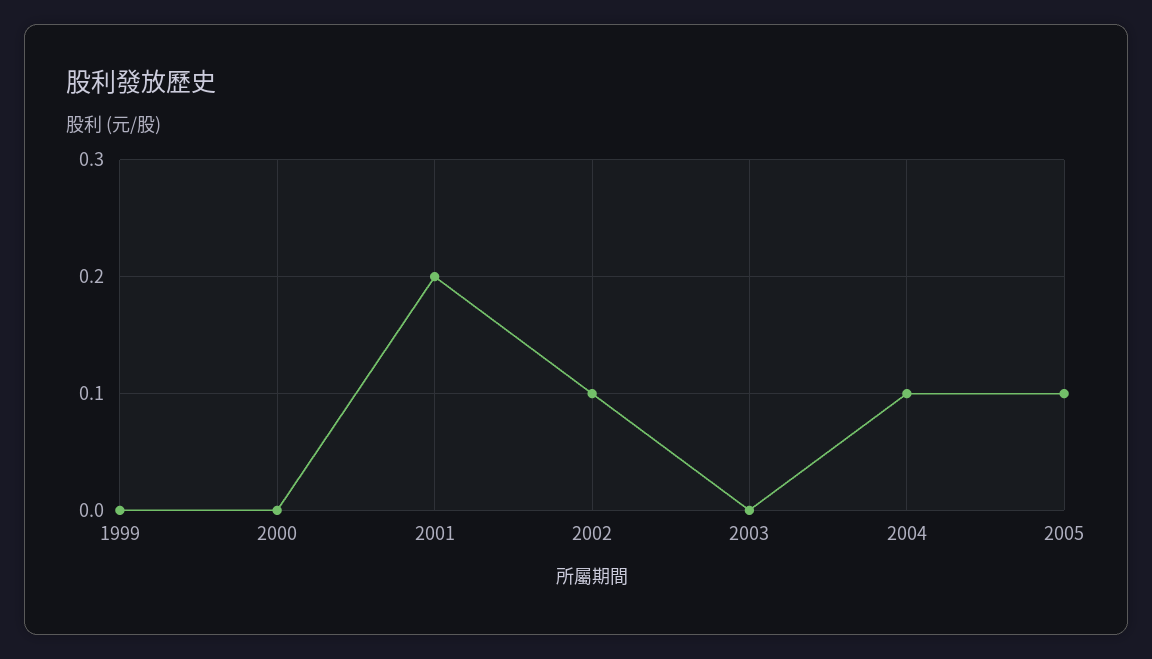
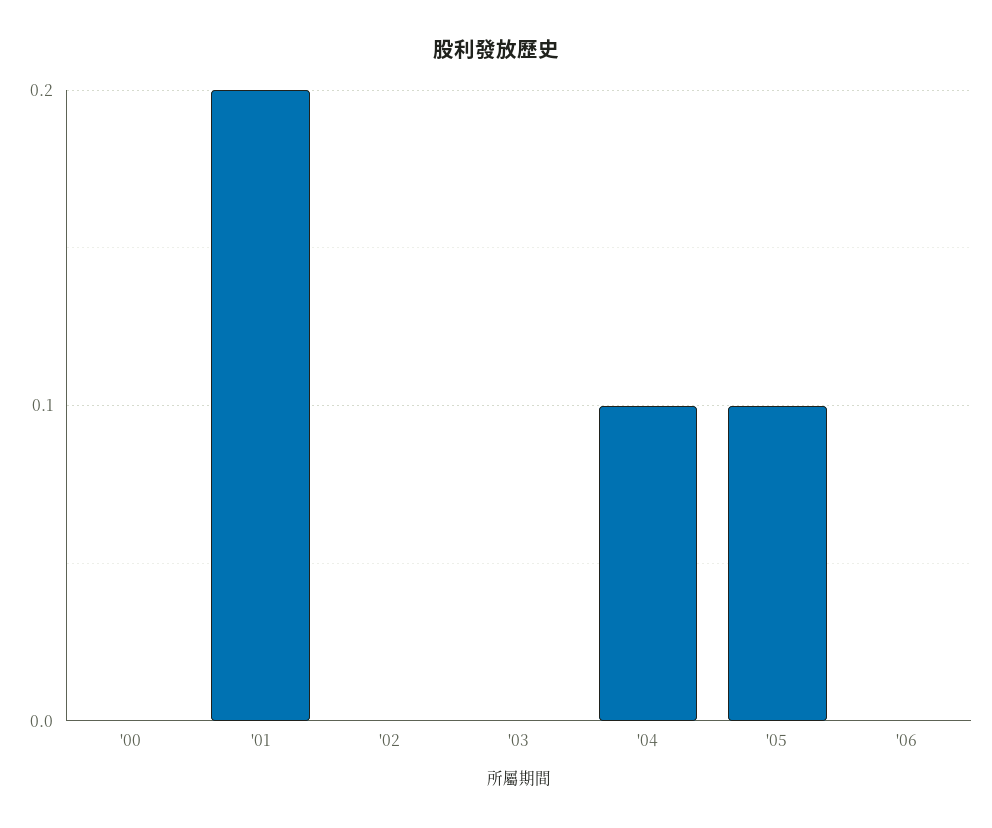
1999: 0 -> none
2002: 0.1 -> 0
'06: none -> 0

